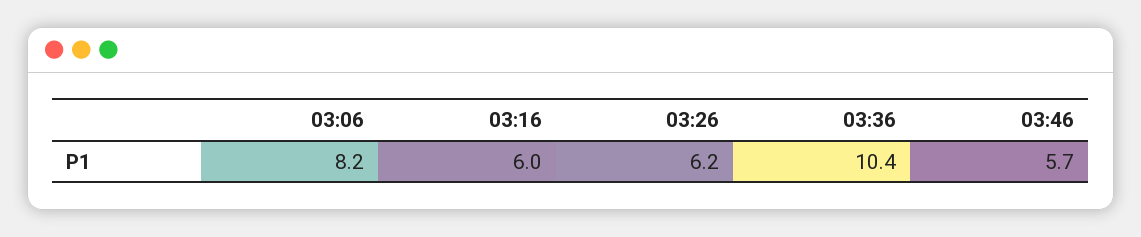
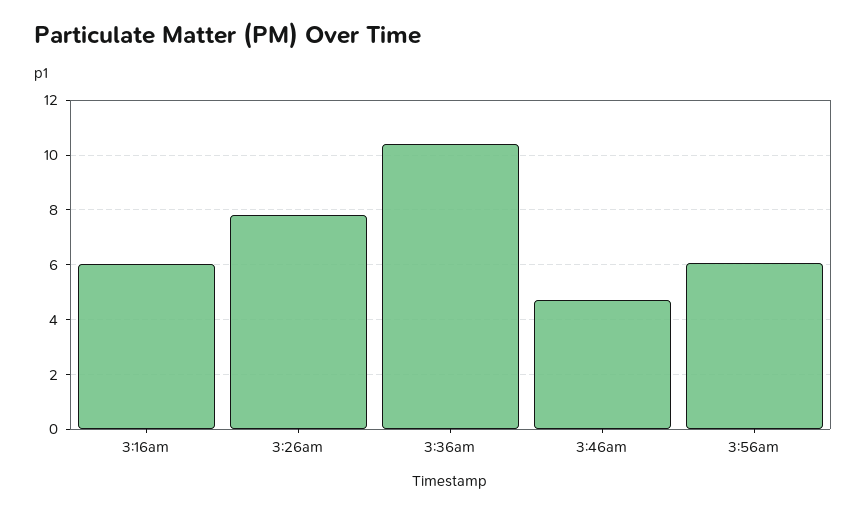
03:06: 8.2 -> none
03:26: 6.2 -> 7.75
03:46: 5.7 -> 4.75
3:56am: none -> 6

